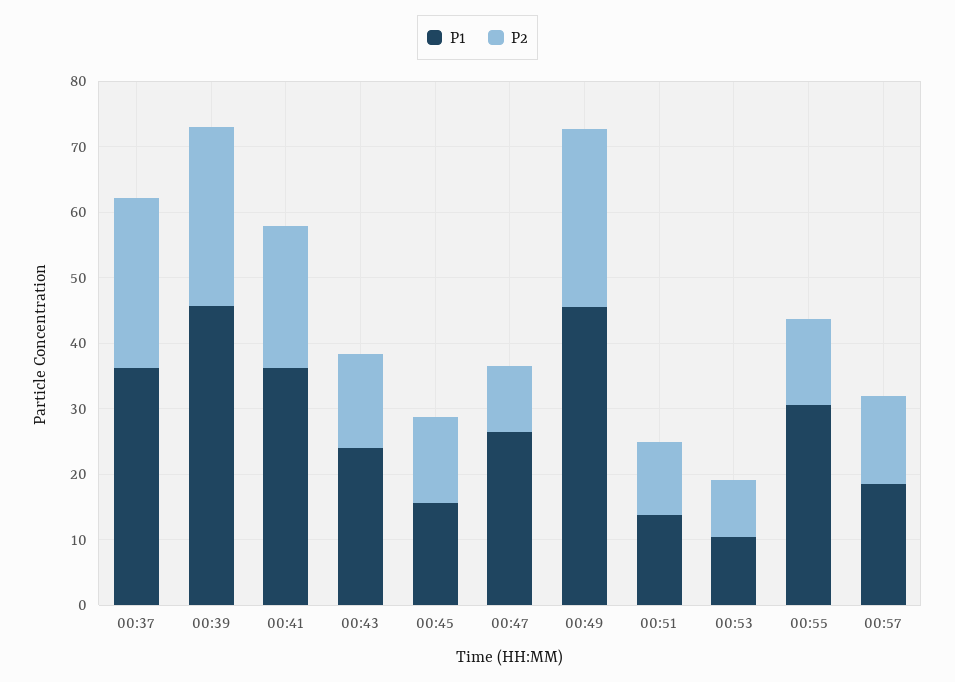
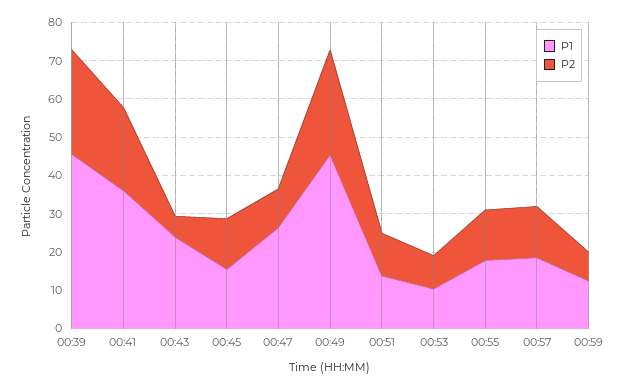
P1, 00:37: 36 -> none
P2, 00:37: 26 -> none
P2, 00:43: 14 -> 5
P1, 00:55: 30 -> 17.5
P1, 00:59: none -> 12.5
P2, 00:59: none -> 7.5

